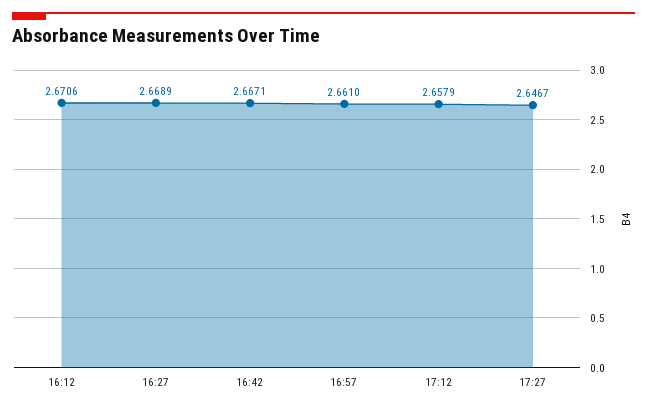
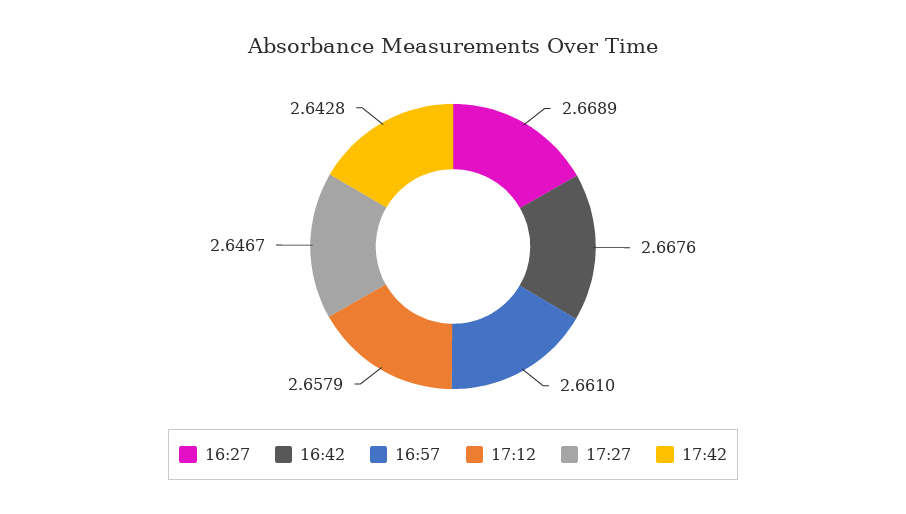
16:12: 2.6706 -> none
16:42: 2.6671 -> 2.6676
17:42: none -> 2.6428

